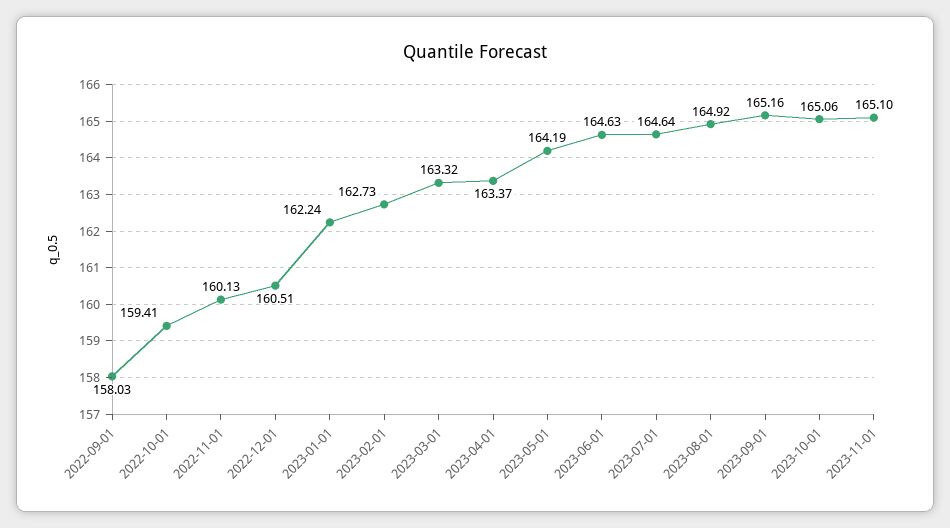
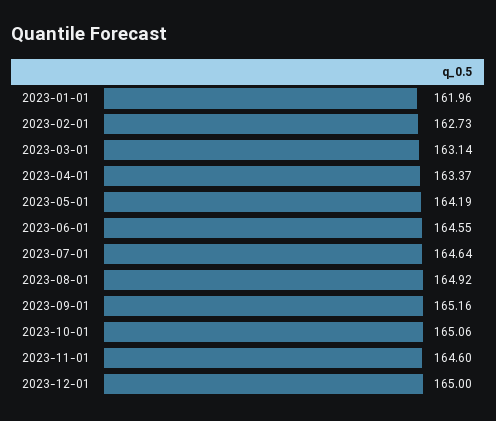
2022-09-01: 158.03 -> none
2022-10-01: 159.41 -> none
2022-11-01: 160.13 -> none
2022-12-01: 160.51 -> none
2023-01-01: 162.24 -> 161.96
2023-03-01: 163.32 -> 163.14
2023-06-01: 164.63 -> 164.55
2023-11-01: 165.1 -> 164.6
2023-12-01: none -> 165

